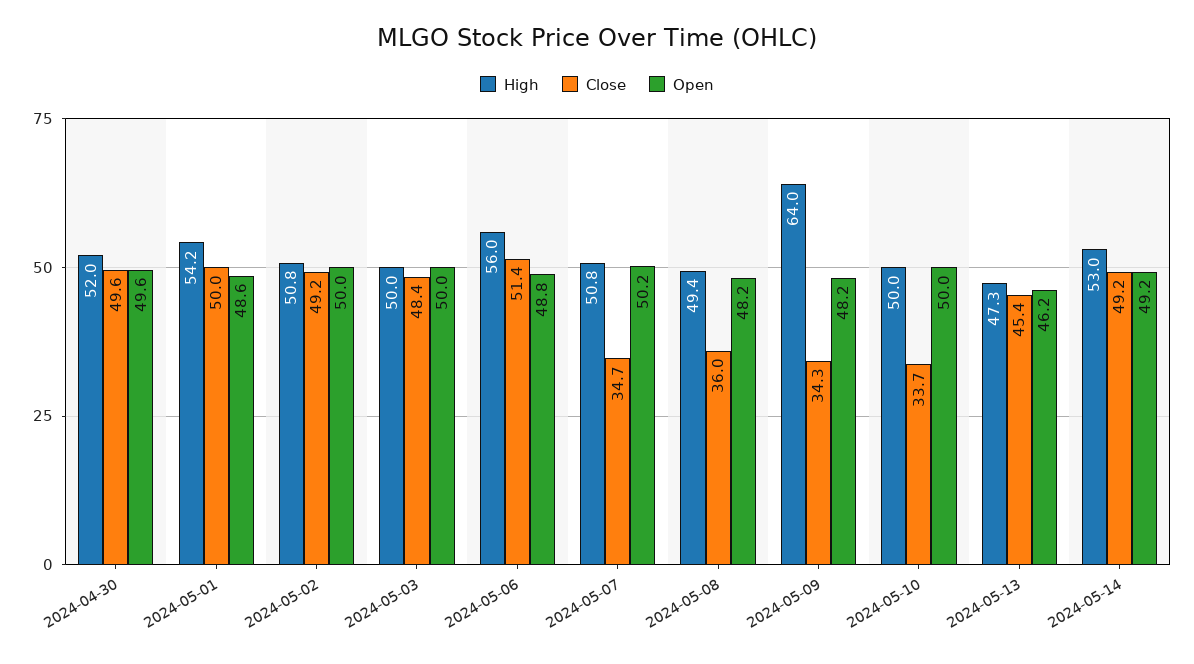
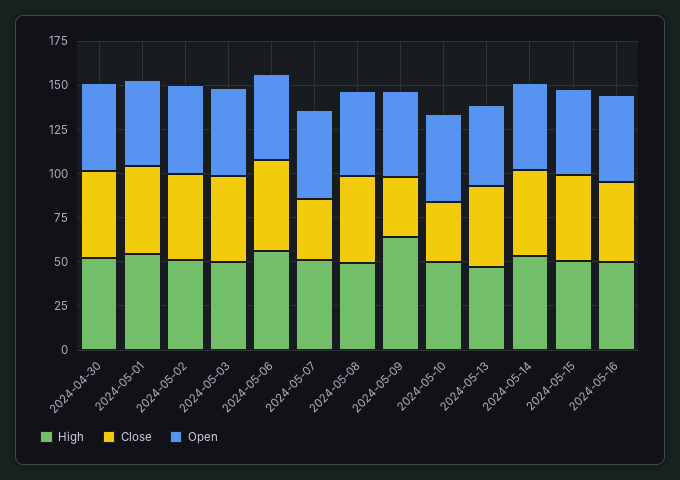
Close, 2024-05-08: 36 -> 50
High, 2024-05-15: none -> 50
Close, 2024-05-15: none -> 50
Open, 2024-05-15: none -> 50
High, 2024-05-16: none -> 50
Close, 2024-05-16: none -> 45
Open, 2024-05-16: none -> 50

